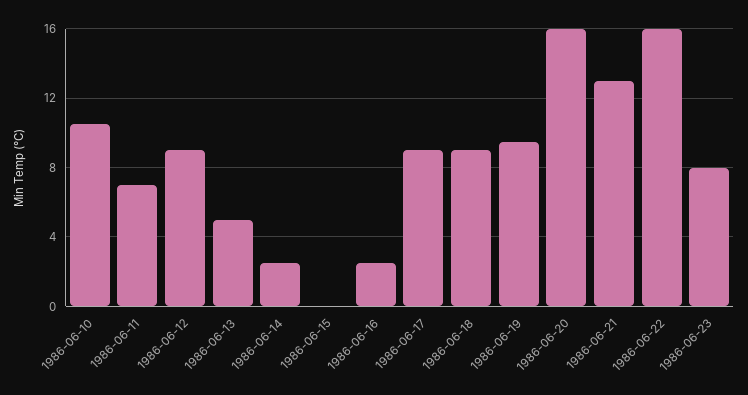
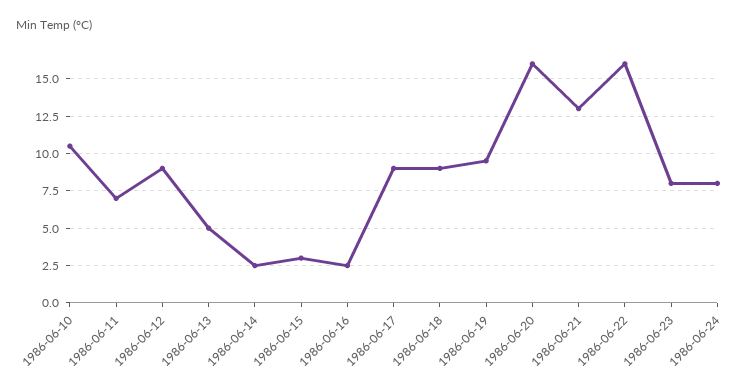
1986-06-15: 0 -> 3
1986-06-24: none -> 8

